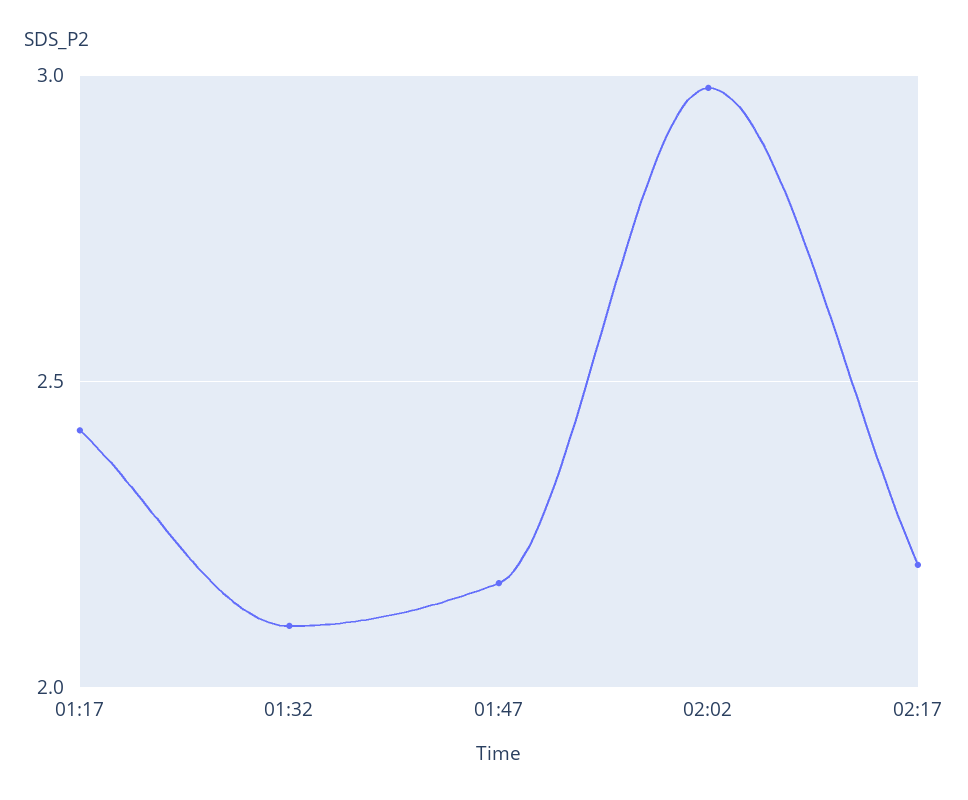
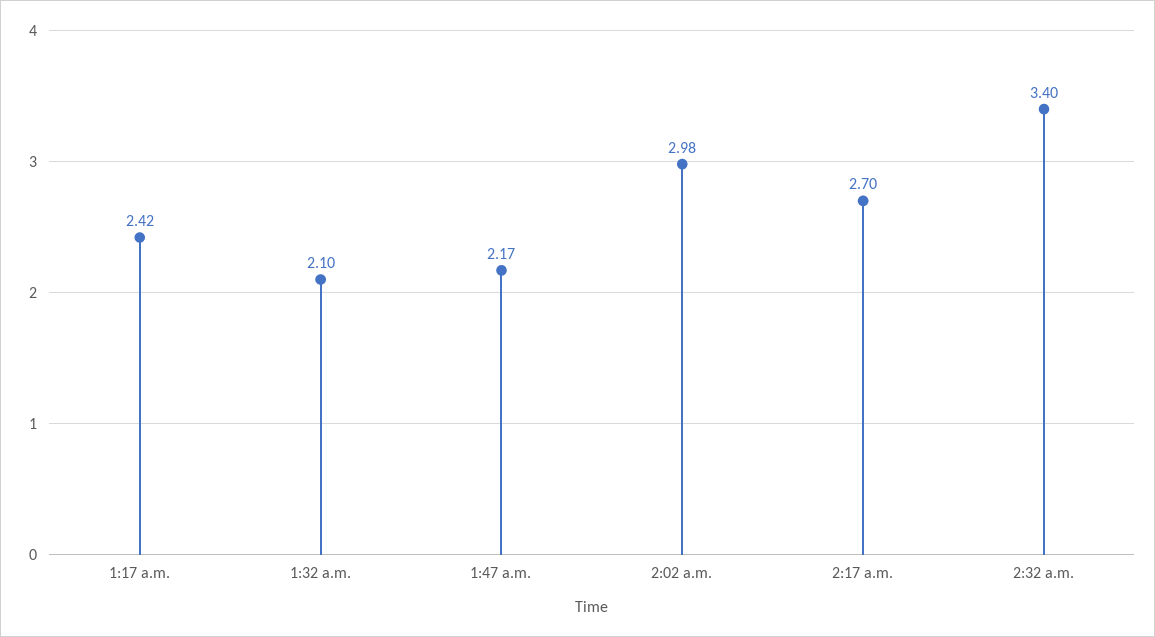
02:17: 2.2 -> 2.7
2:32 a.m.: none -> 3.4

